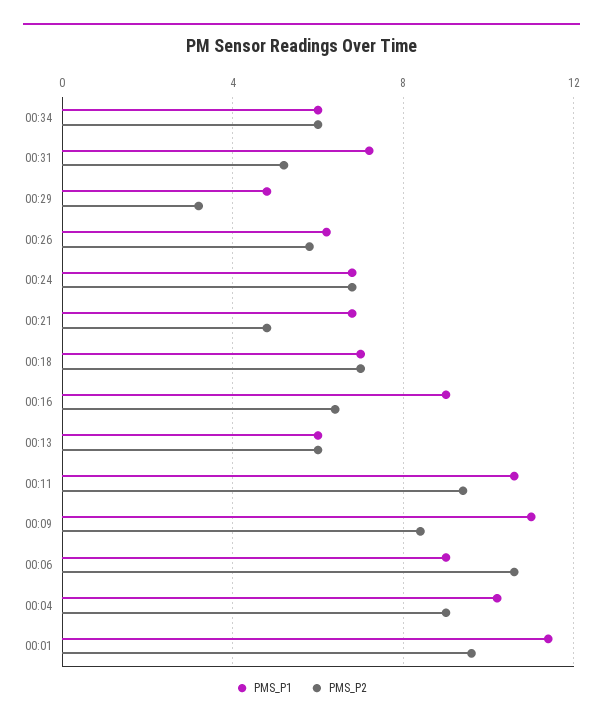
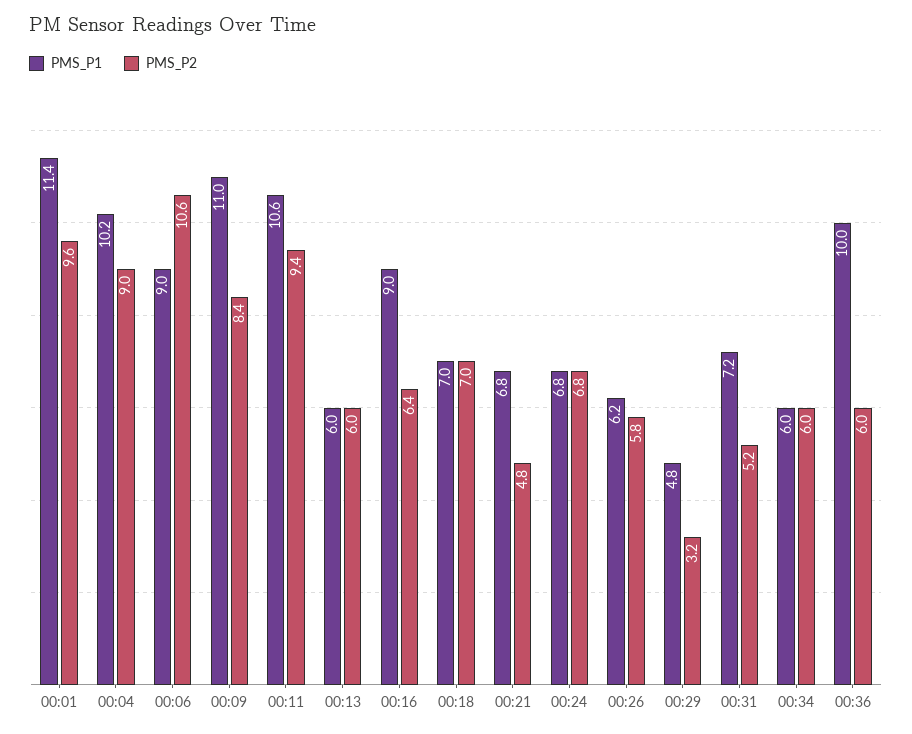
PMS_P1, 00:36: none -> 10
PMS_P2, 00:36: none -> 6

